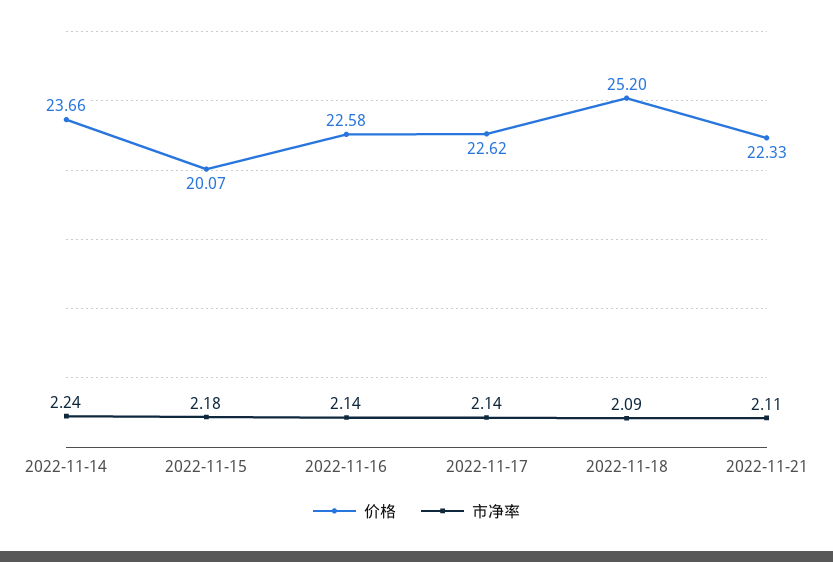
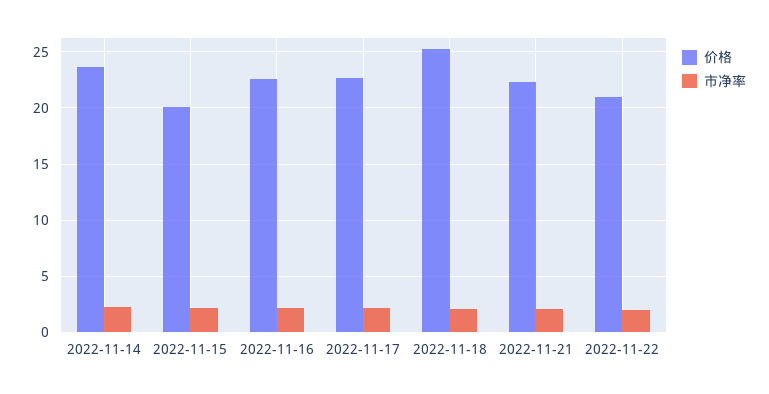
价格, 2022-11-22: none -> 21
市净率, 2022-11-22: none -> 2

